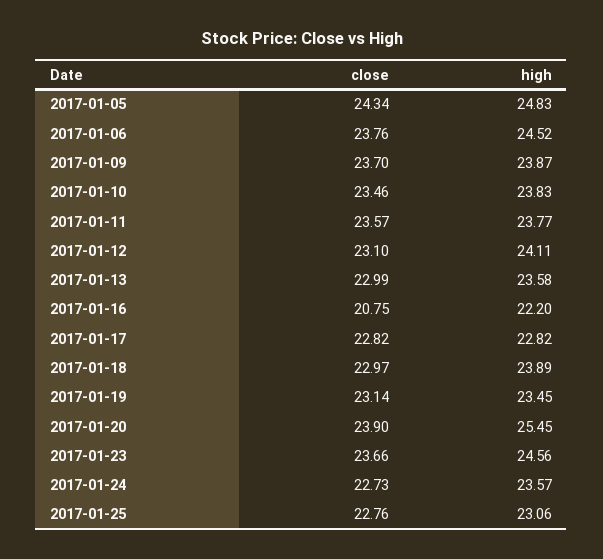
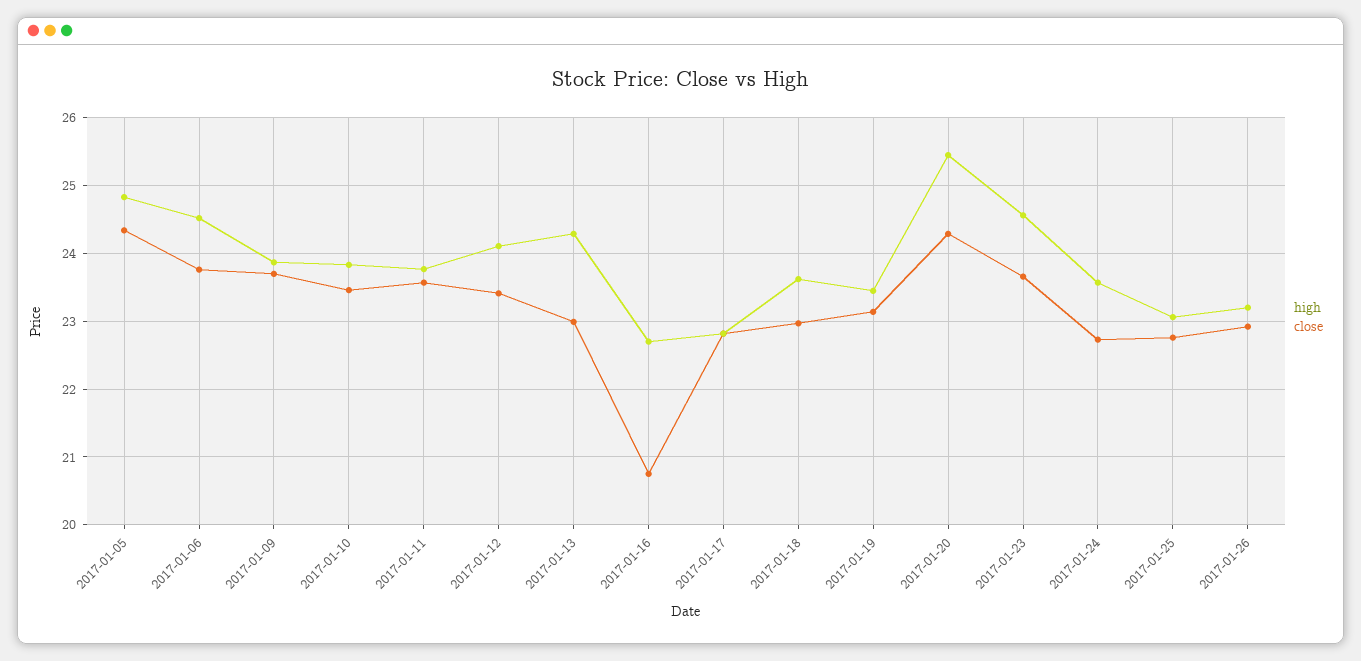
close, 2017-01-12: 23.1 -> 23.4
high, 2017-01-13: 23.58 -> 24.3
high, 2017-01-16: 22.2 -> 22.7
high, 2017-01-18: 23.89 -> 23.6
close, 2017-01-20: 23.9 -> 24.3
high, 2017-01-26: none -> 23.2
close, 2017-01-26: none -> 22.9

